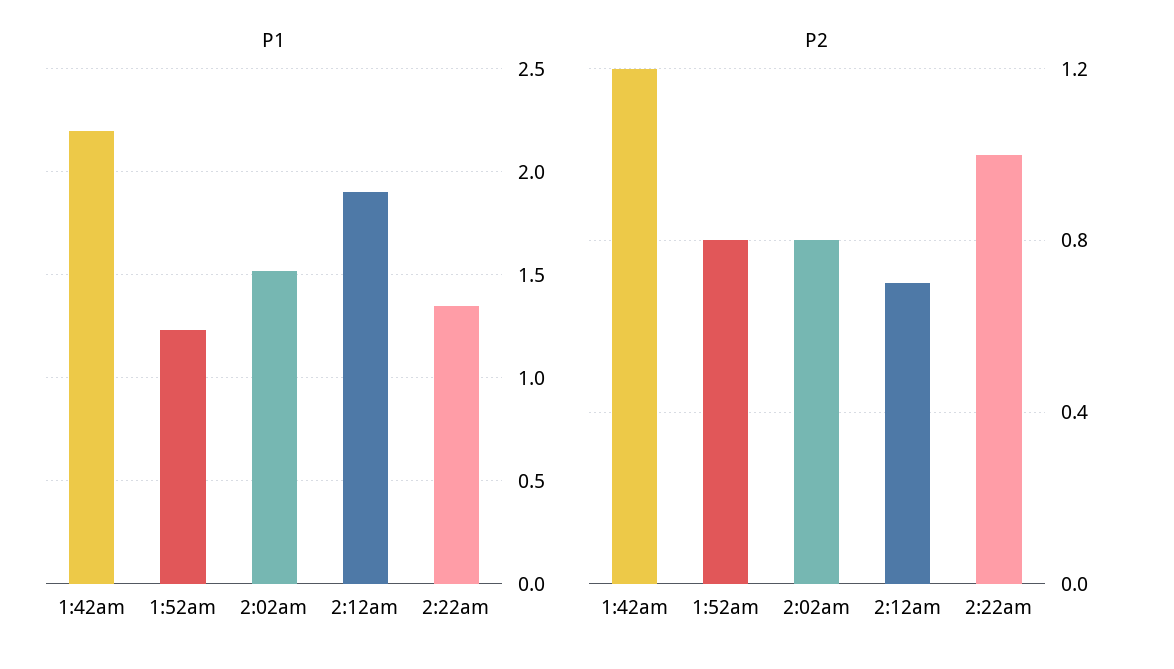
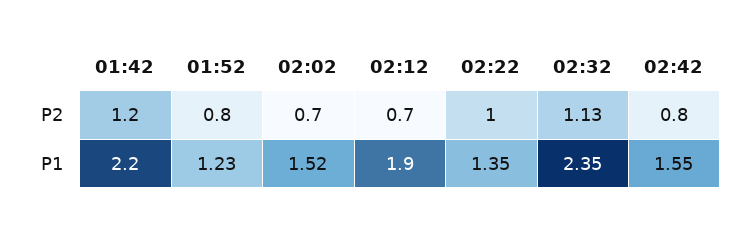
P2, 2:02am: 0.8 -> 0.7
P2, 02:32: none -> 1.13
P2, 02:42: none -> 0.8
P1, 02:32: none -> 2.35
P1, 02:42: none -> 1.55

